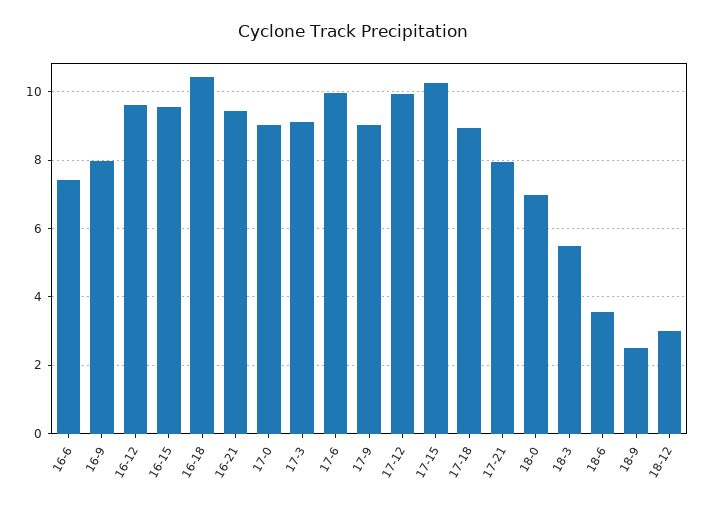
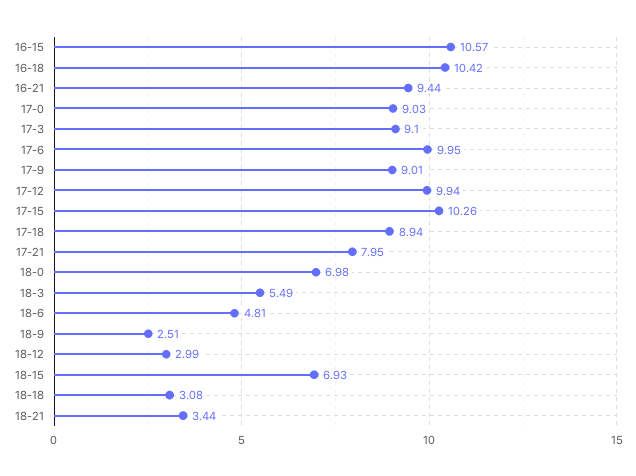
16-6: 7.4 -> none
16-9: 8 -> none
16-12: 9.6 -> none
16-15: 9.6 -> 10.57
18-6: 3.6 -> 4.81
18-15: none -> 6.93
18-18: none -> 3.08
18-21: none -> 3.44

